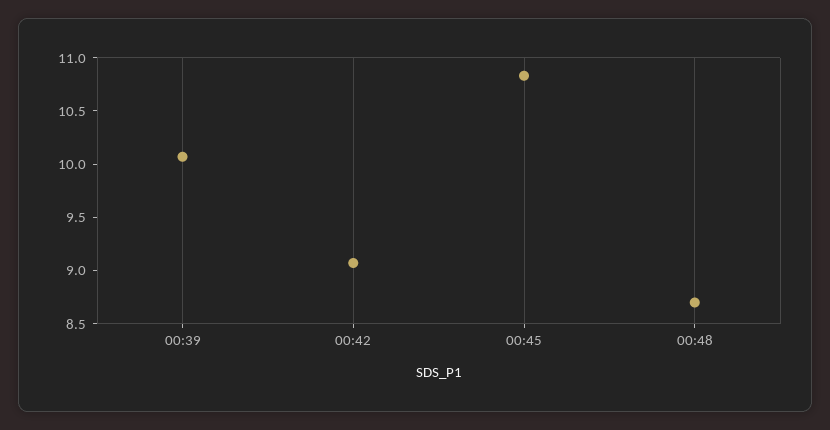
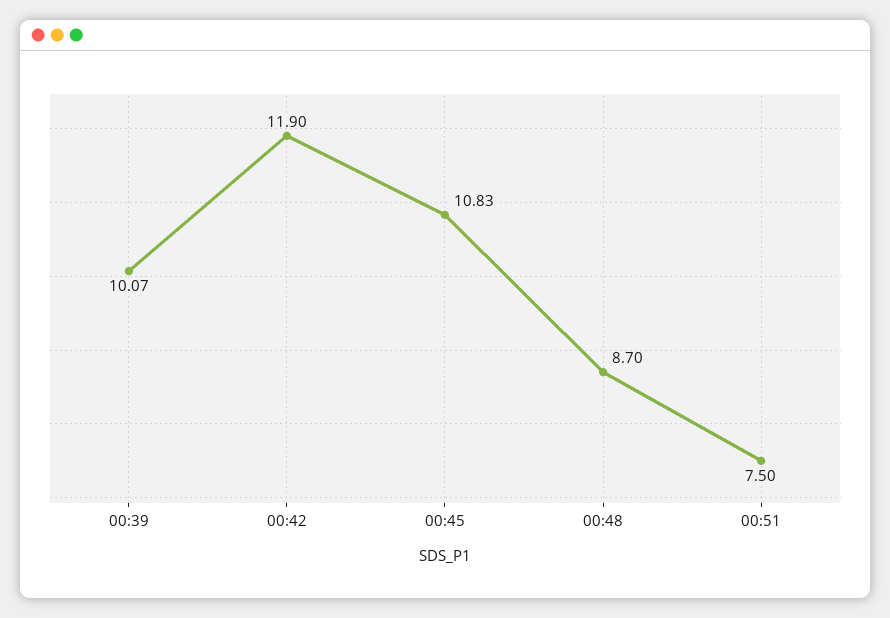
00:42: 9.1 -> 11.9
00:51: none -> 7.5

